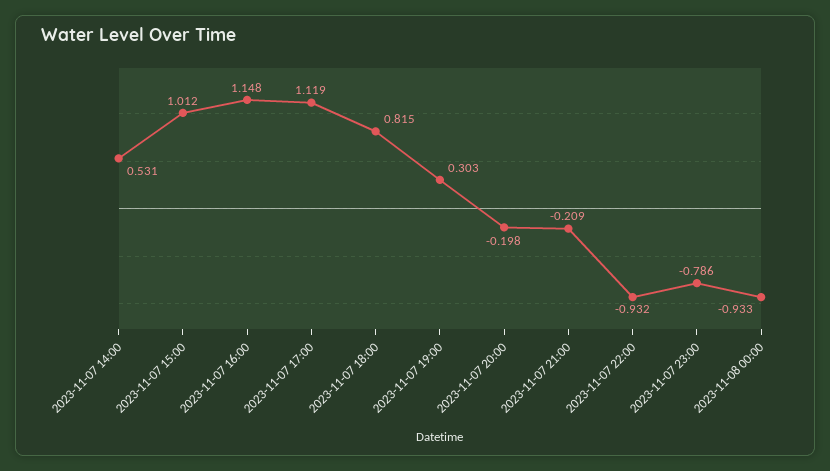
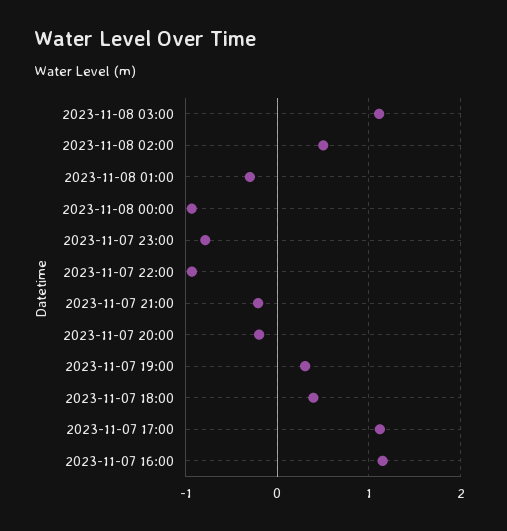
2023-11-07 14:00: 0.531 -> none
2023-11-07 15:00: 1.012 -> none
2023-11-07 18:00: 0.815 -> 0.4
2023-11-08 03:00: none -> 1.1
2023-11-08 02:00: none -> 0.5
2023-11-08 01:00: none -> -0.3

